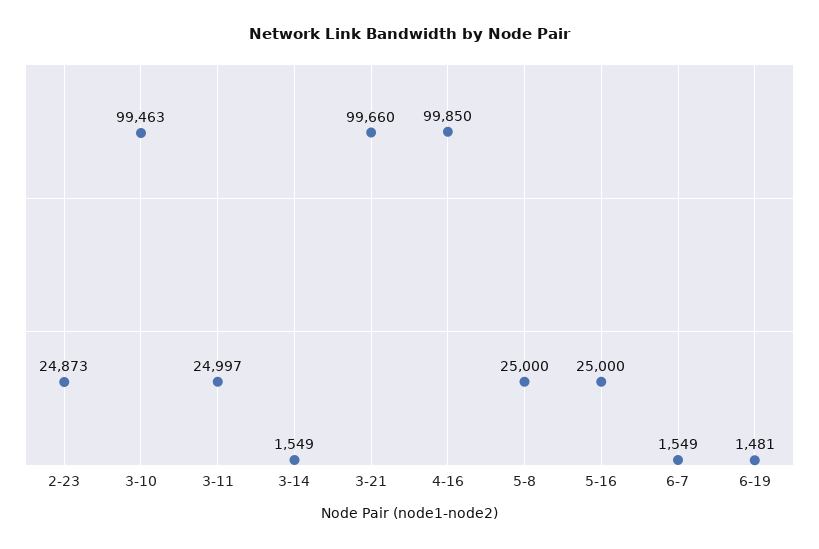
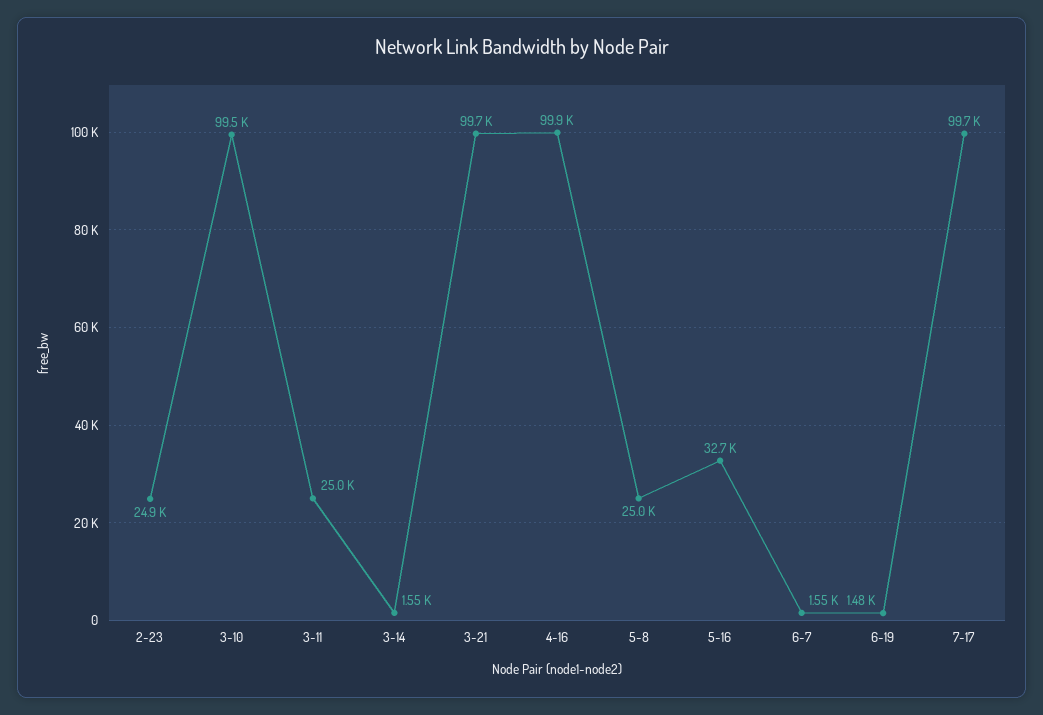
5-16: 25000 -> 32700
7-17: none -> 99700

